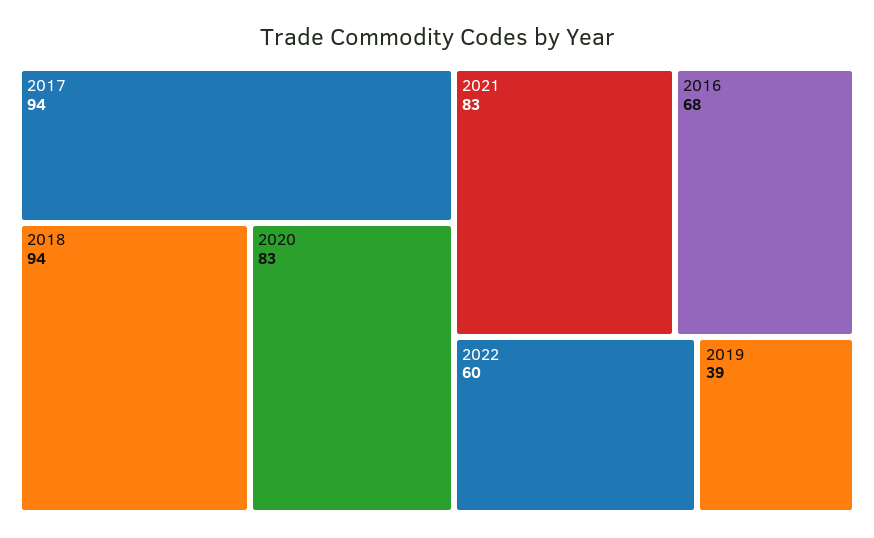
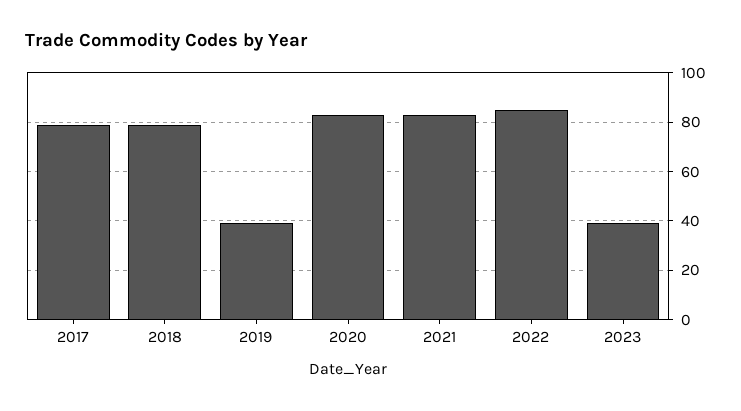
2017: 94 -> 80
2018: 94 -> 80
2016: 68 -> none
2022: 60 -> 85
2023: none -> 40

